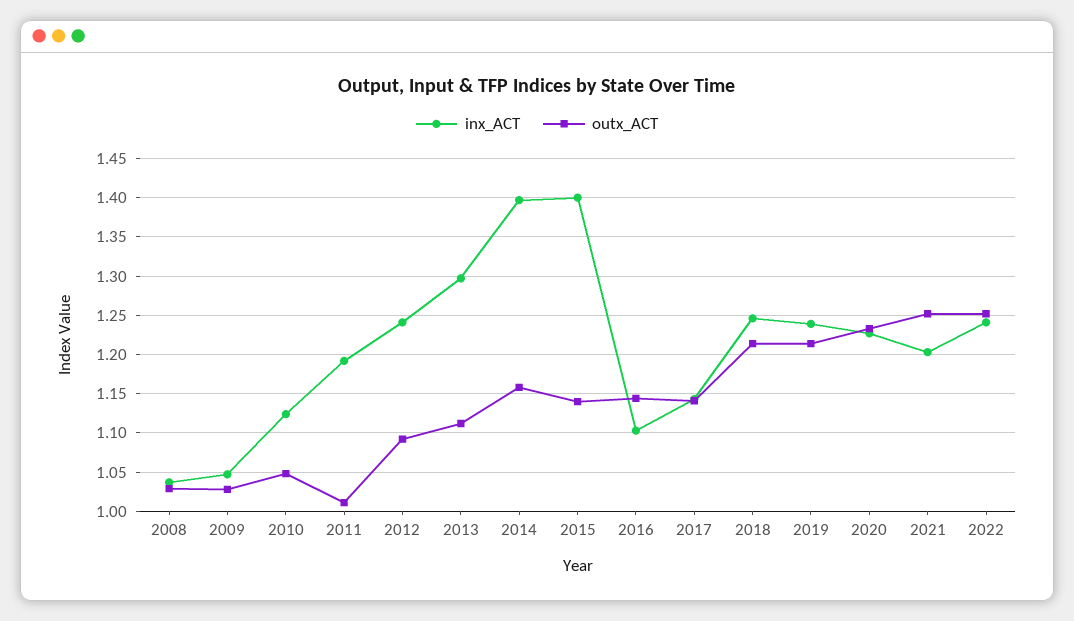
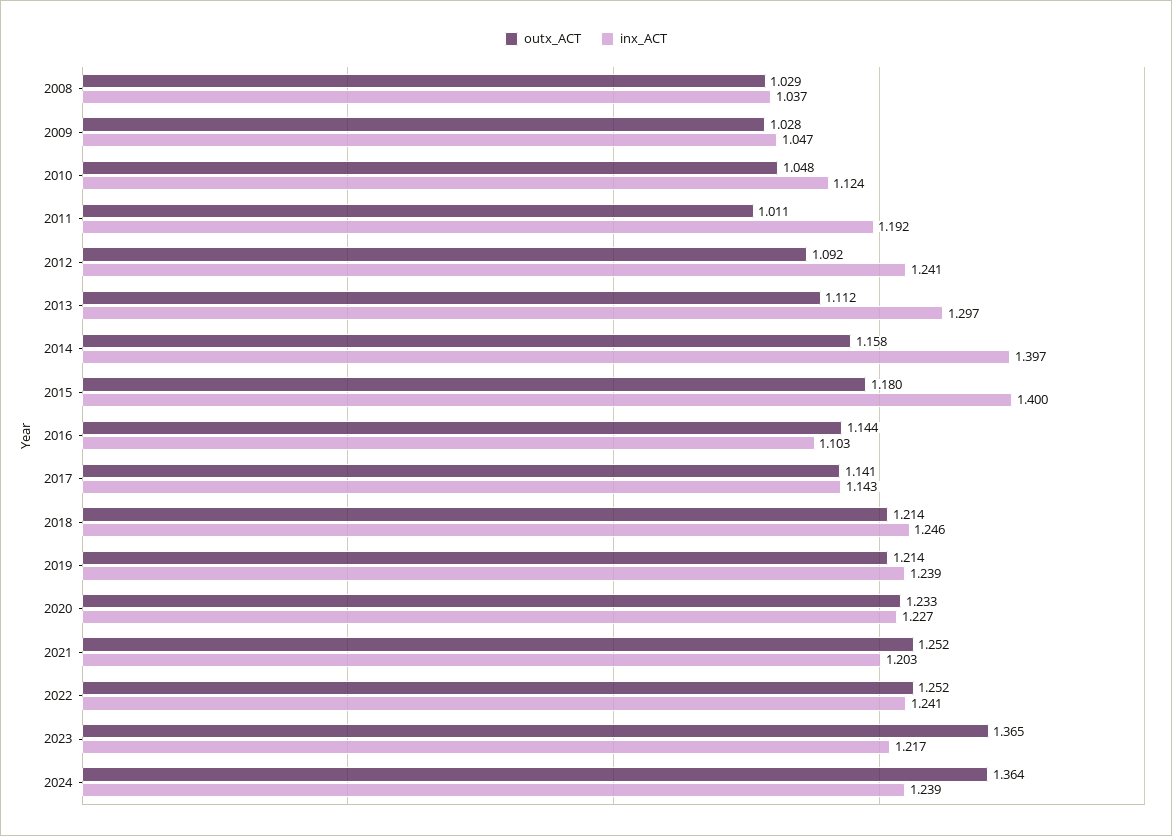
outx_ACT, 2015: 1.14 -> 1.18
outx_ACT, 2023: none -> 1.365
inx_ACT, 2023: none -> 1.217
outx_ACT, 2024: none -> 1.364
inx_ACT, 2024: none -> 1.239

